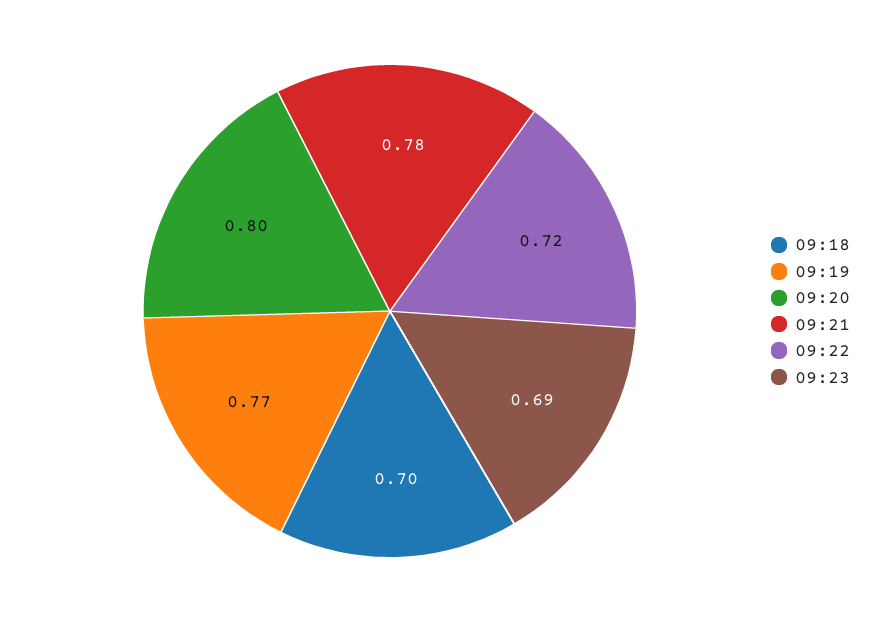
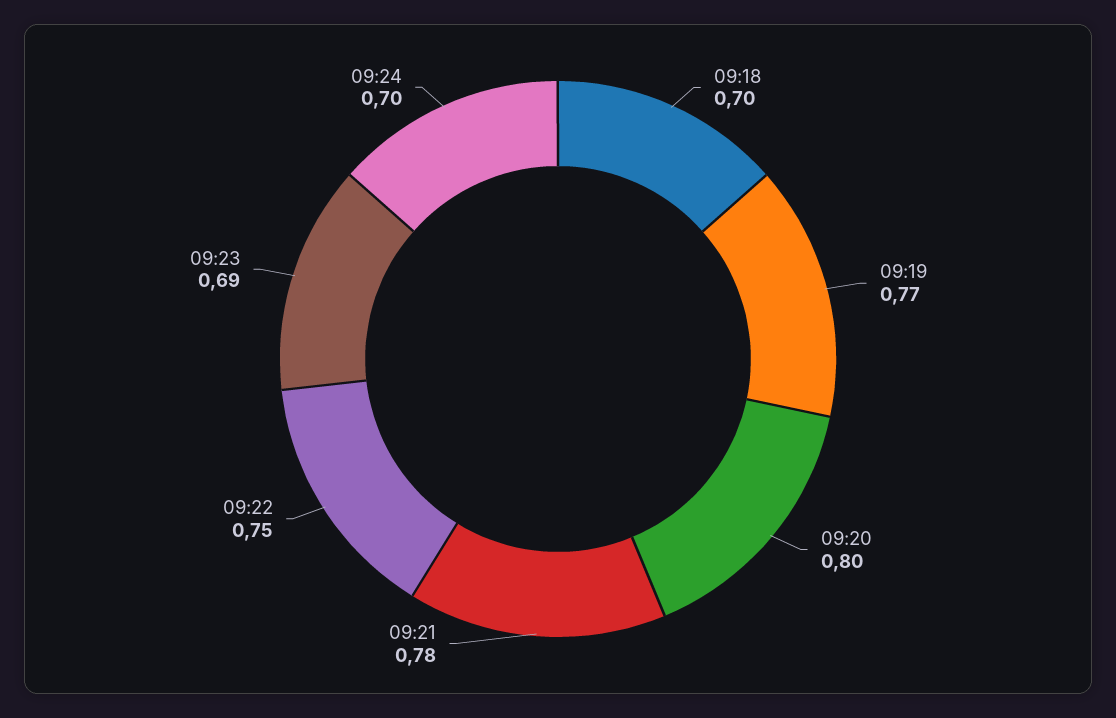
09:22: 0.72 -> 0.75
09:24: none -> 0.7

